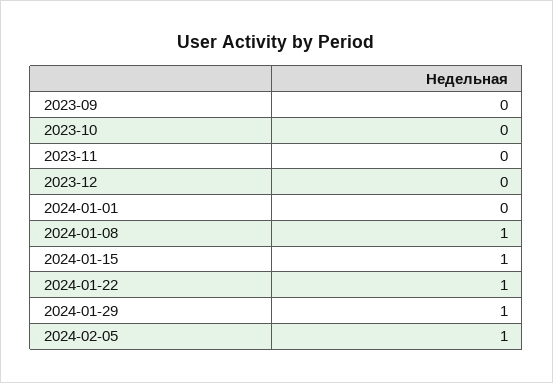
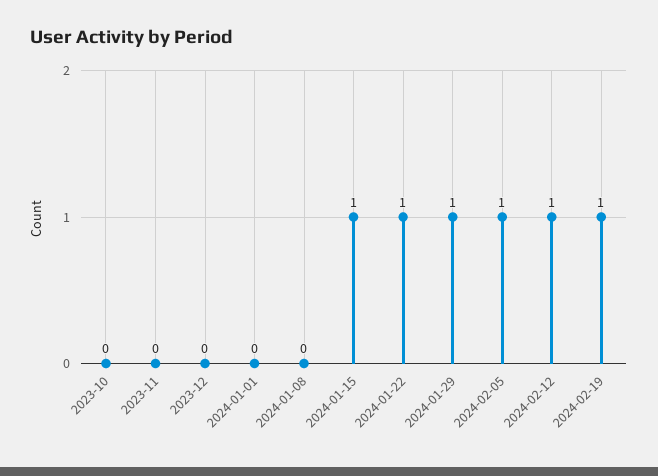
2023-09: 0 -> none
2024-01-08: 1 -> 0
2024-02-12: none -> 1
2024-02-19: none -> 1

